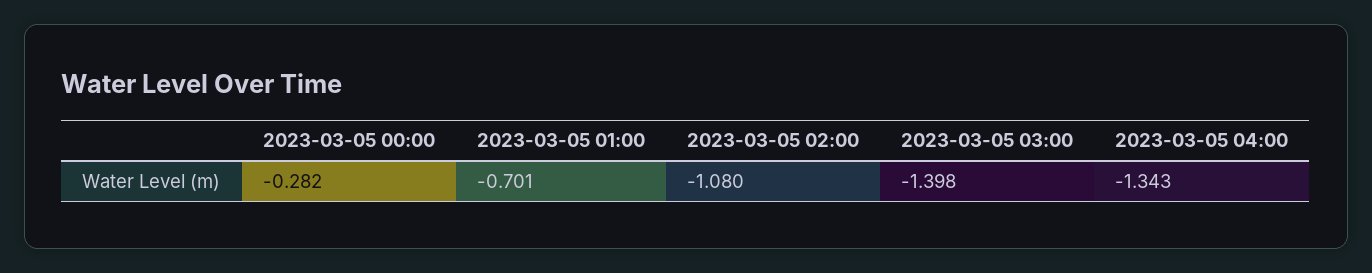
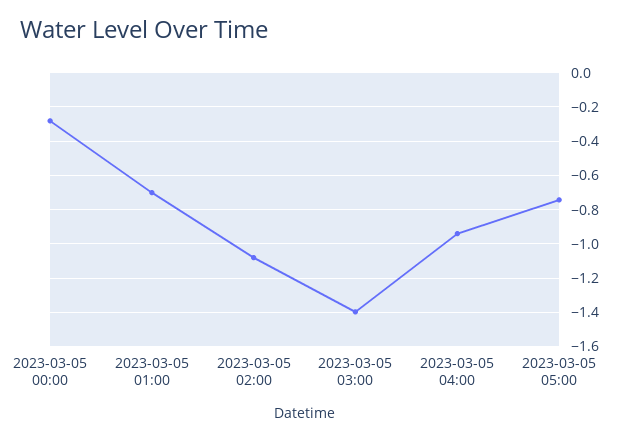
2023-03-05 04:00: -1.343 -> -0.95
2023-03-05 05:00: none -> -0.75

